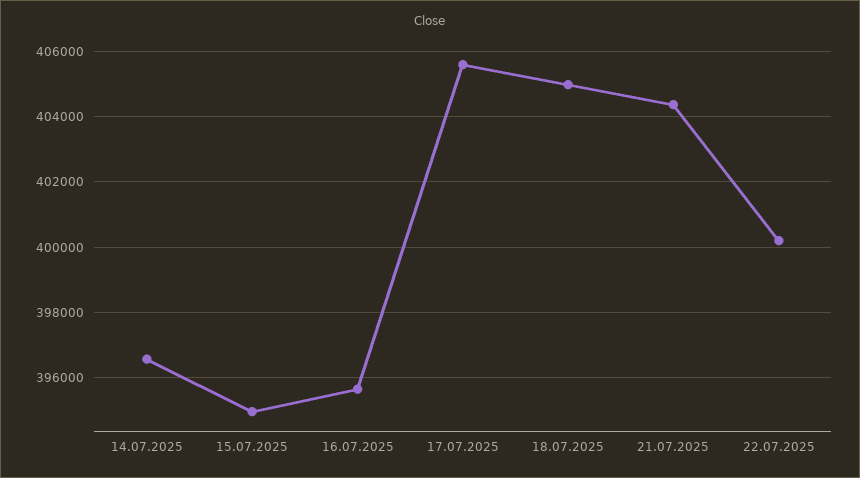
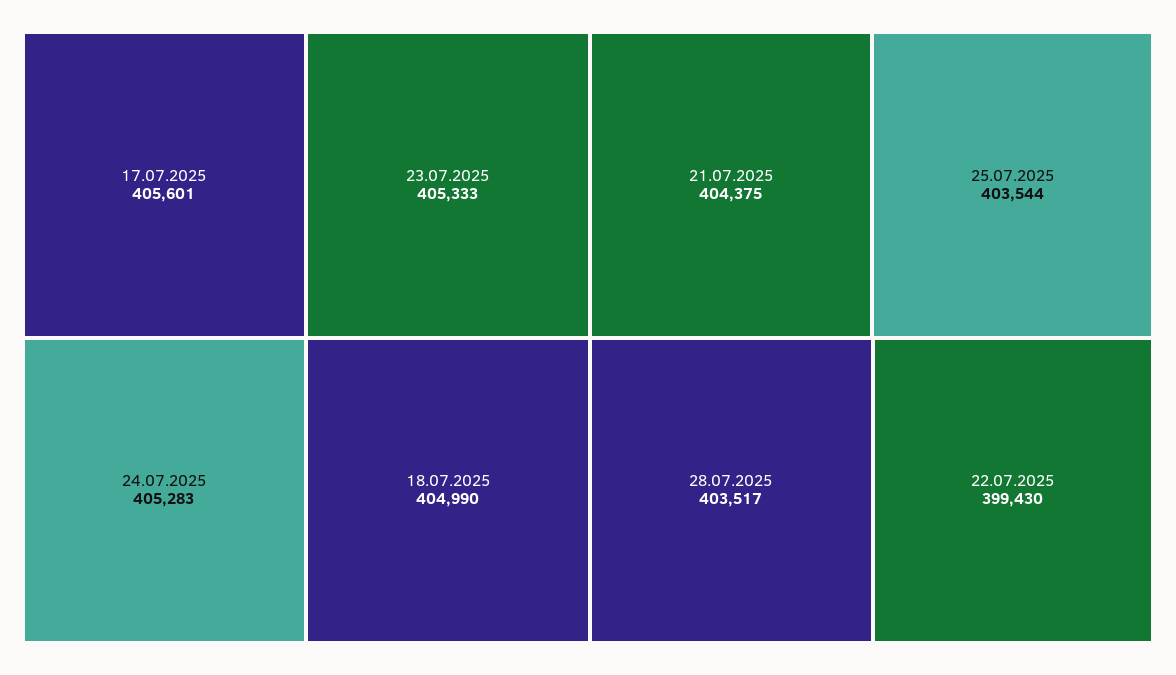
14.07.2025: 396600 -> none
15.07.2025: 395000 -> none
16.07.2025: 395600 -> none
22.07.2025: 400200 -> 399430
23.07.2025: none -> 405333
24.07.2025: none -> 405283
25.07.2025: none -> 403544
28.07.2025: none -> 403517

